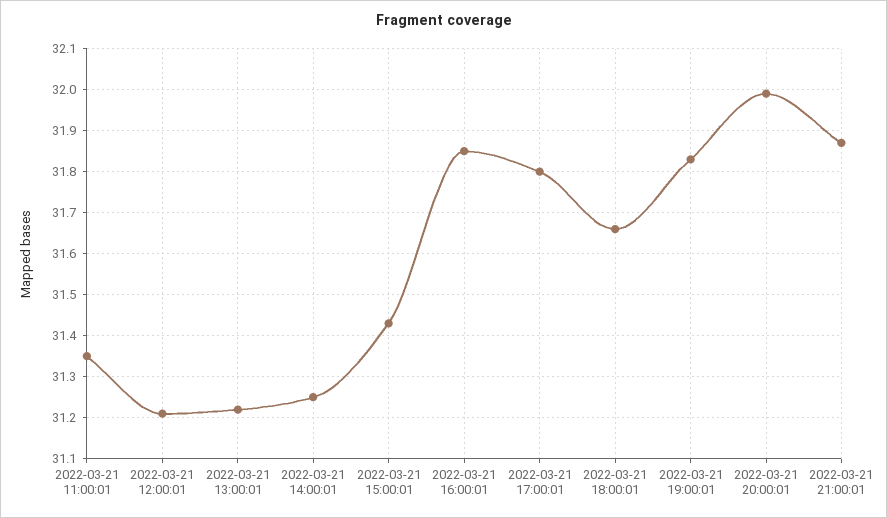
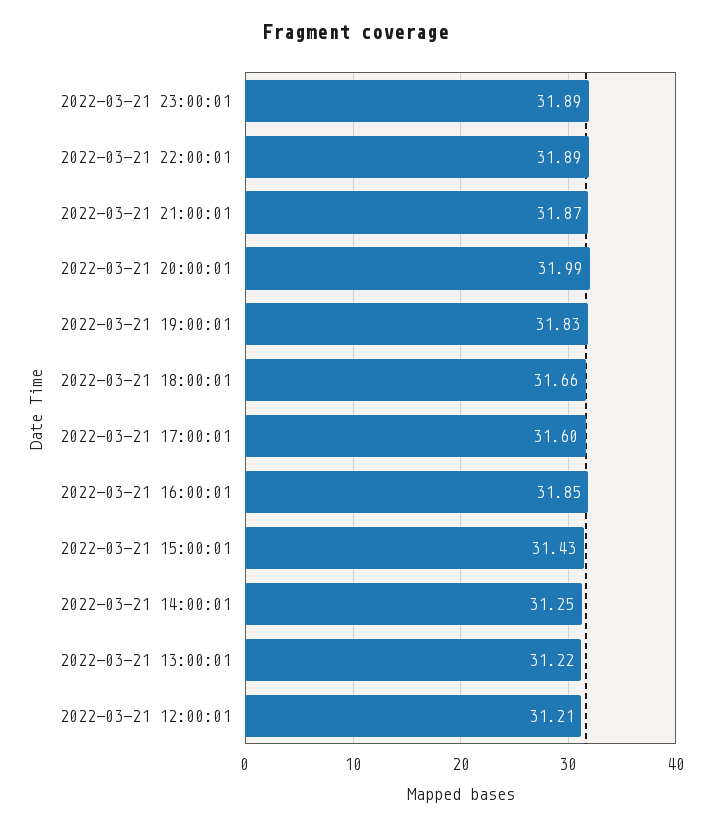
2022-03-21 11:00:01: 31.35 -> none
2022-03-21 17:00:01: 31.8 -> 31.6
2022-03-21 23:00:01: none -> 31.89
2022-03-21 22:00:01: none -> 31.89

